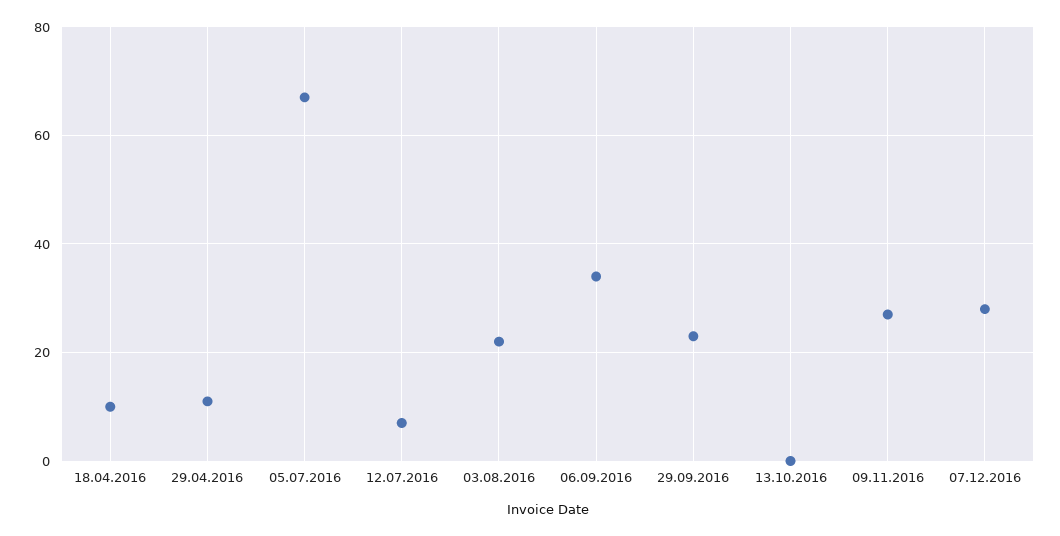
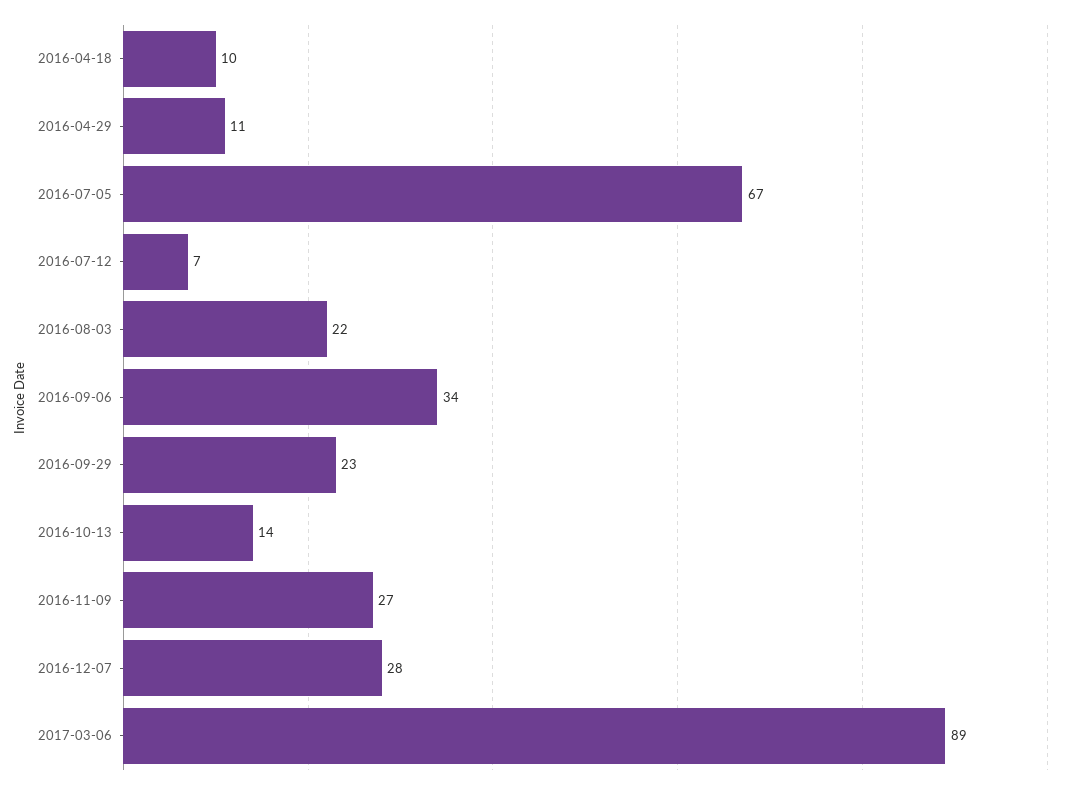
13.10.2016: 0 -> 14
2017-03-06: none -> 89

